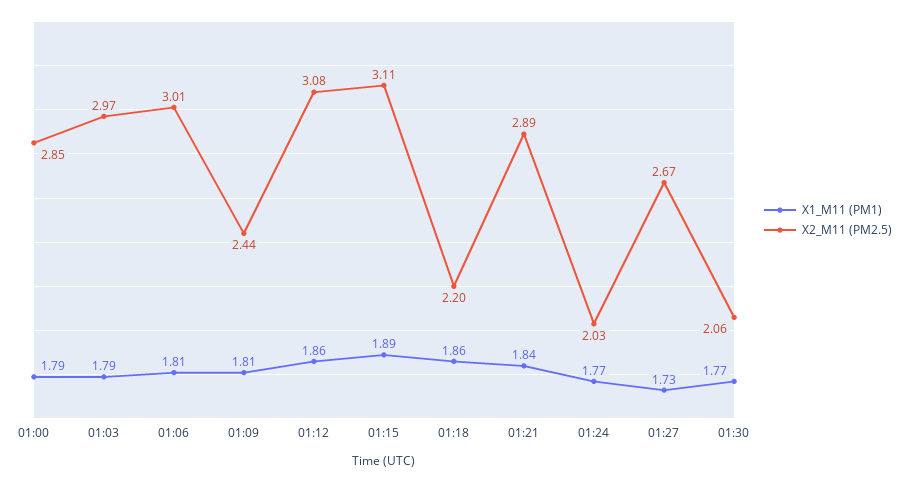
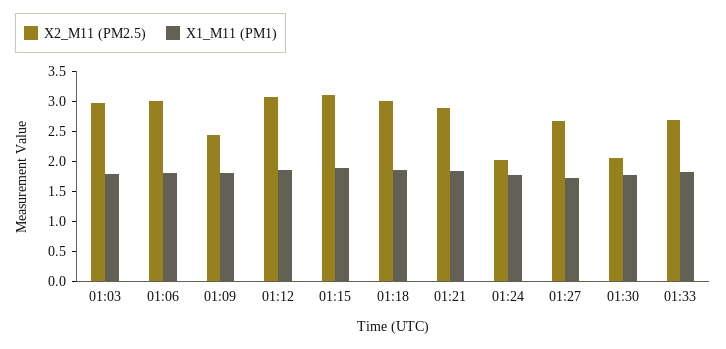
X1_M11 (PM1), 01:00: 1.79 -> none
X2_M11 (PM2.5), 01:00: 2.85 -> none
X2_M11 (PM2.5), 01:18: 2.2 -> 3
X2_M11 (PM2.5), 01:33: none -> 2.75
X1_M11 (PM1), 01:33: none -> 1.75

